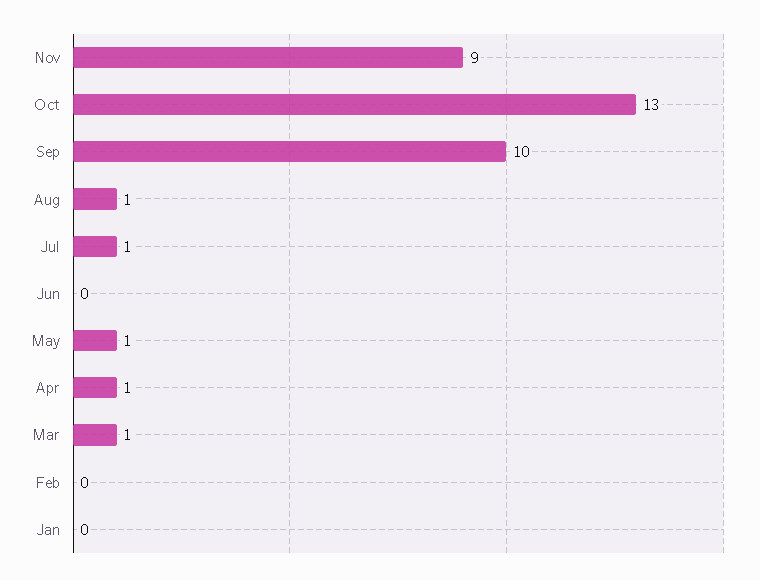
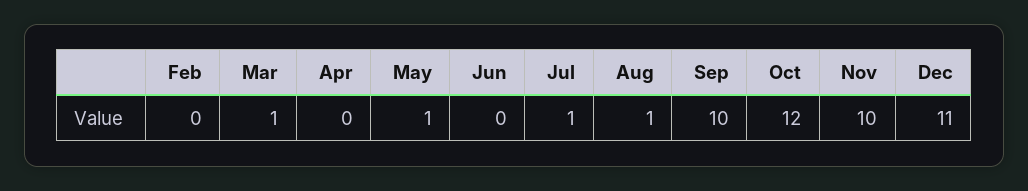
Nov: 9 -> 10
Oct: 13 -> 12
Apr: 1 -> 0
Jan: 0 -> none
Dec: none -> 11

